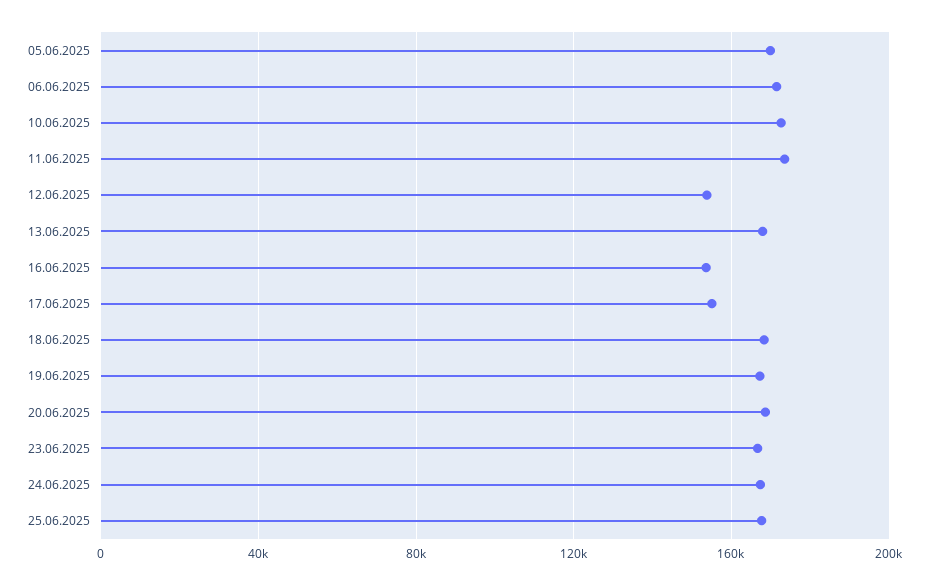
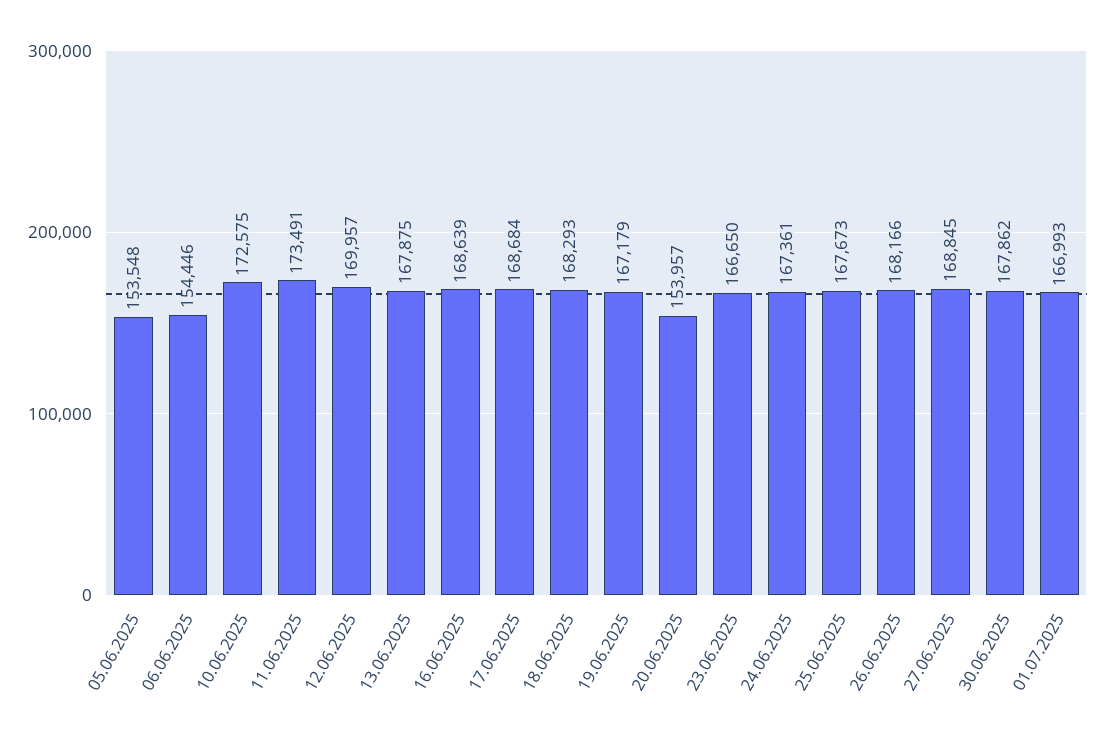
05.06.2025: 170000 -> 153548
06.06.2025: 170000 -> 154446
12.06.2025: 155000 -> 169957
16.06.2025: 155000 -> 168639
17.06.2025: 155000 -> 168684
20.06.2025: 170000 -> 153957
26.06.2025: none -> 168166
27.06.2025: none -> 168845
30.06.2025: none -> 167862
01.07.2025: none -> 166993

